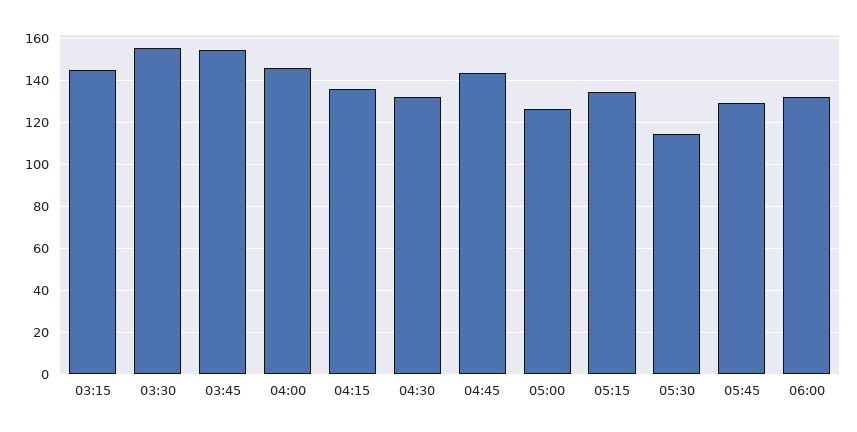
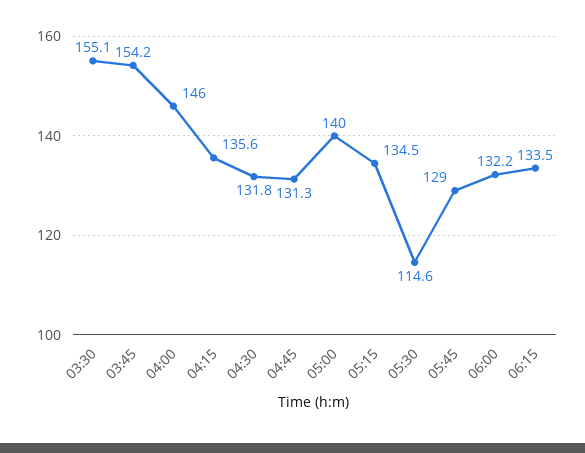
03:15: 145 -> none
04:45: 145 -> 131.3
05:00: 125 -> 140
06:15: none -> 133.5

